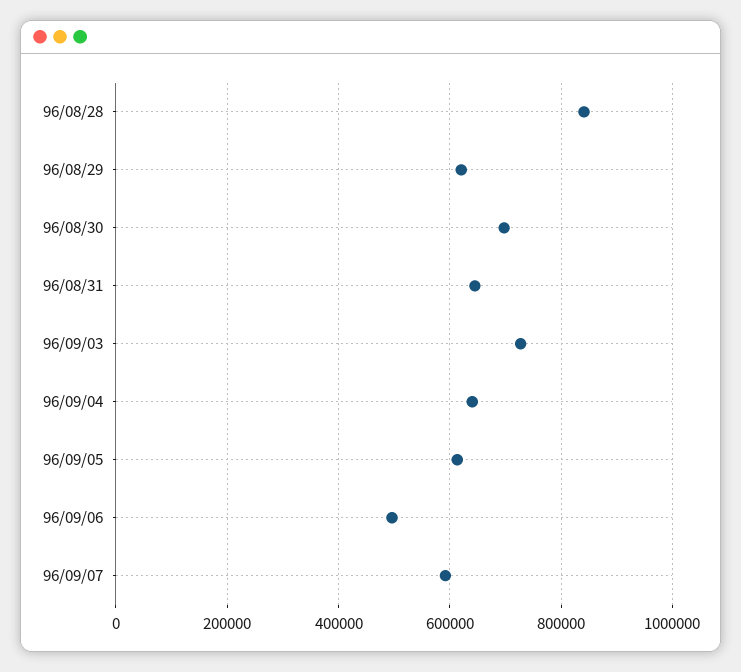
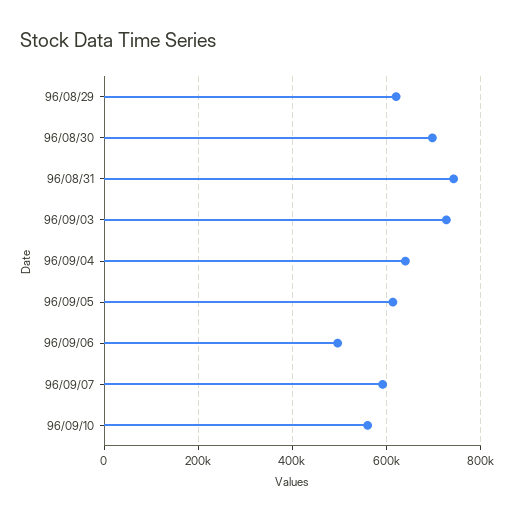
96/08/28: 840000 -> none
96/08/31: 640000 -> 740000
96/09/10: none -> 560000

